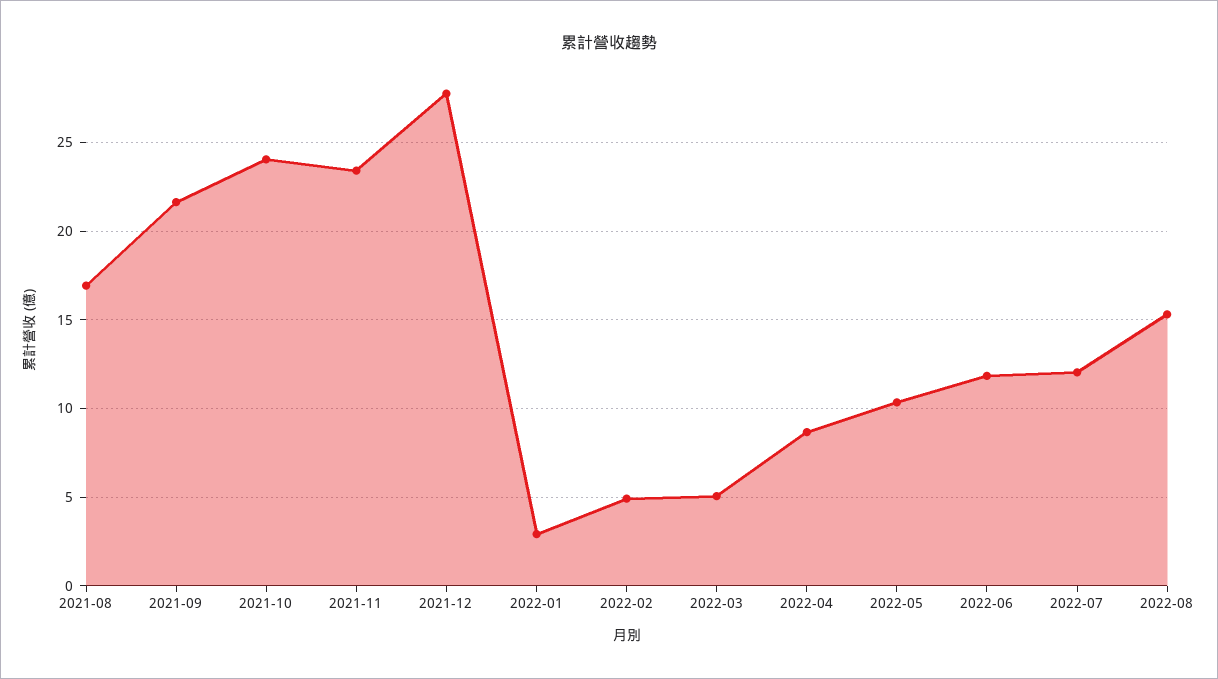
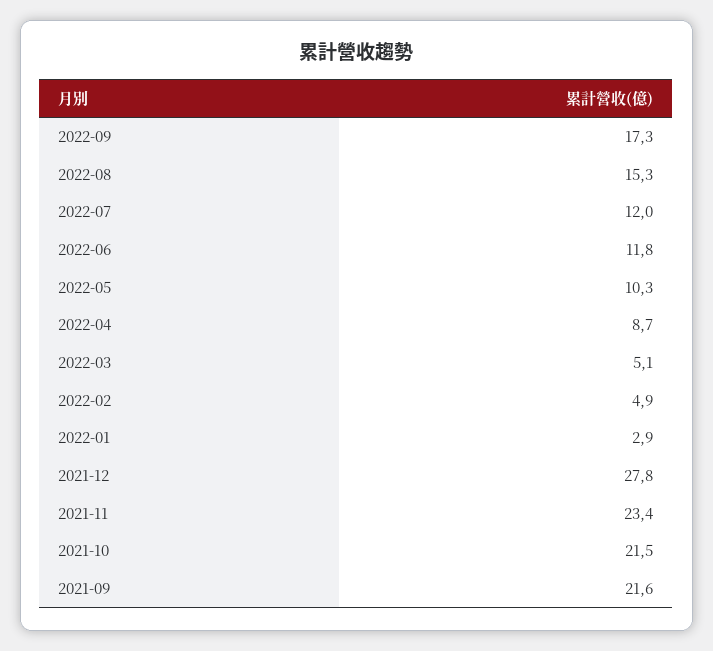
2021-08: 17 -> none
2021-10: 24 -> 21.5
2022-09: none -> 17.3

